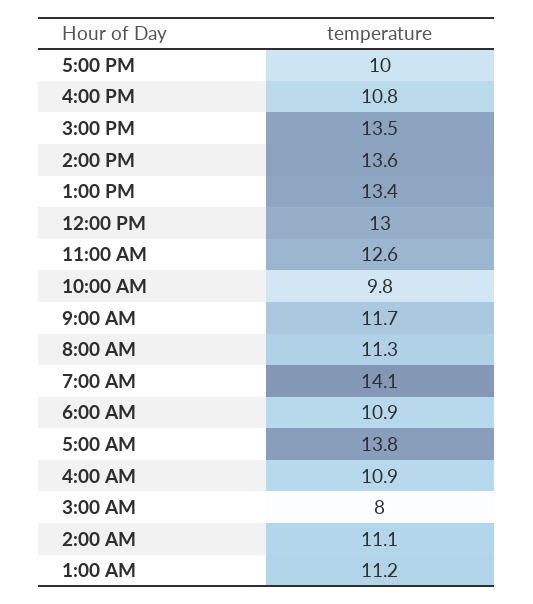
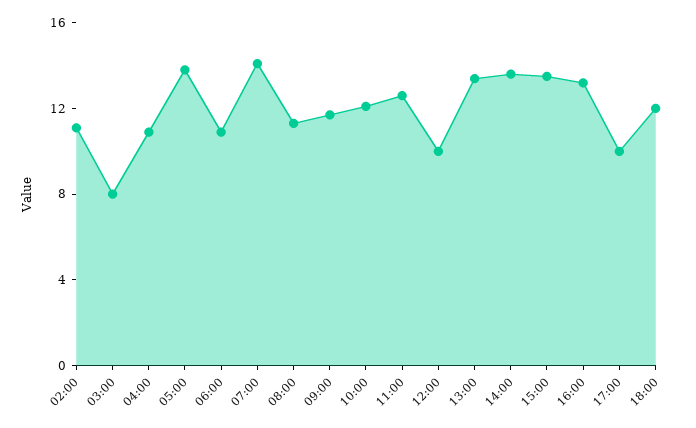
4:00 PM: 10.8 -> 13
12:00 PM: 13 -> 10
10:00 AM: 9.8 -> 12
1:00 AM: 11.2 -> none
18:00: none -> 12

